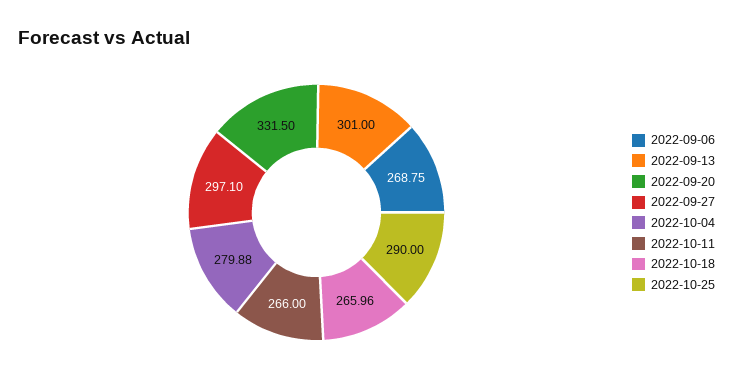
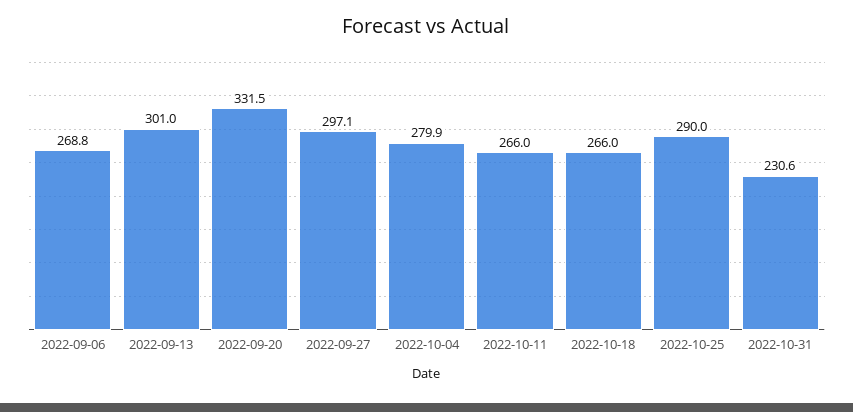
2022-10-31: none -> 230.6

